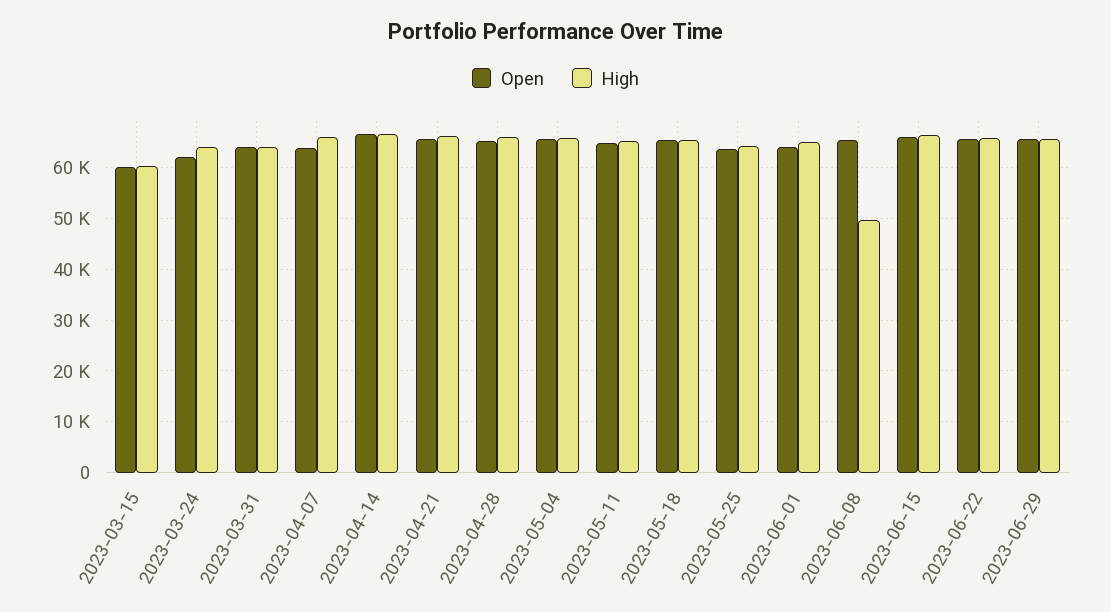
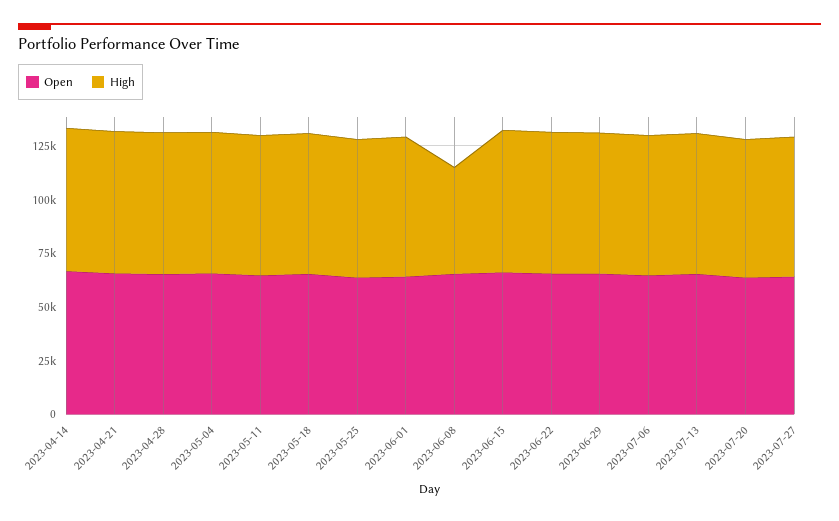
Open, 2023-03-15: 60000 -> none
High, 2023-03-15: 60000 -> none
Open, 2023-03-24: 62000 -> none
High, 2023-03-24: 64000 -> none
Open, 2023-03-31: 64000 -> none
High, 2023-03-31: 64000 -> none
Open, 2023-04-07: 64000 -> none
High, 2023-04-07: 66000 -> none
Open, 2023-07-06: none -> 65000
High, 2023-07-06: none -> 65000
Open, 2023-07-13: none -> 65000
High, 2023-07-13: none -> 65000
Open, 2023-07-20: none -> 65000
High, 2023-07-20: none -> 65000
Open, 2023-07-27: none -> 65000
High, 2023-07-27: none -> 65000

